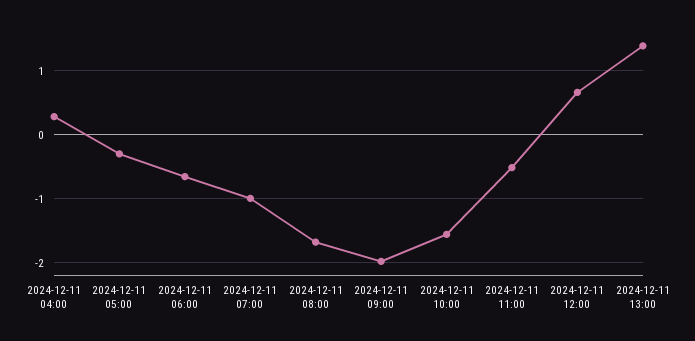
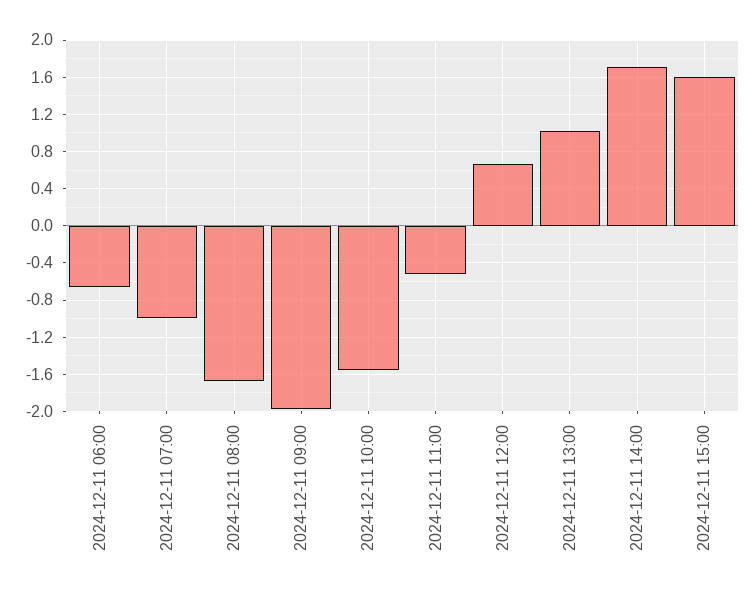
2024-12-11 04:00: 0.3 -> none
2024-12-11 05:00: -0.3 -> none
2024-12-11 13:00: 1.4 -> 1
2024-12-11 14:00: none -> 1.7
2024-12-11 15:00: none -> 1.6

